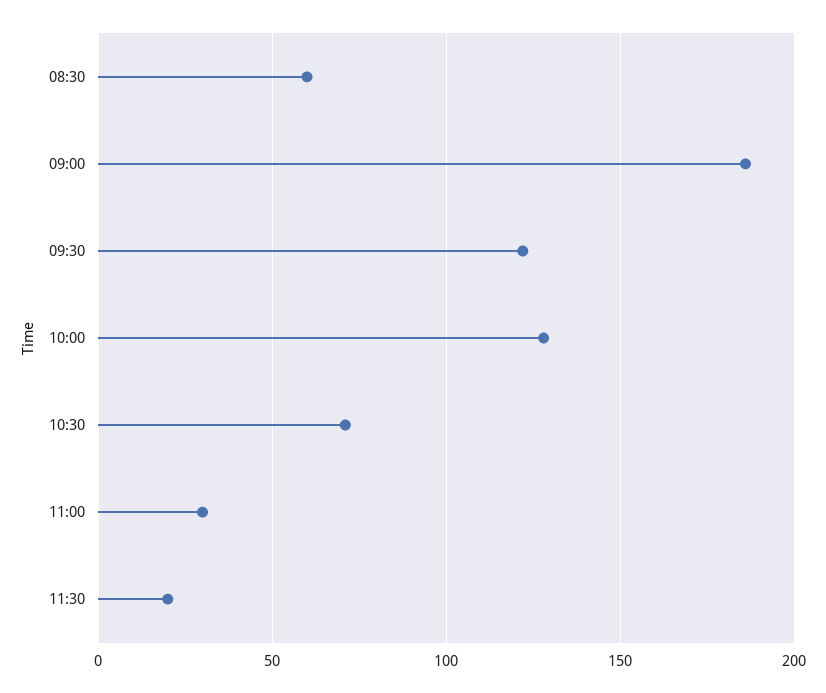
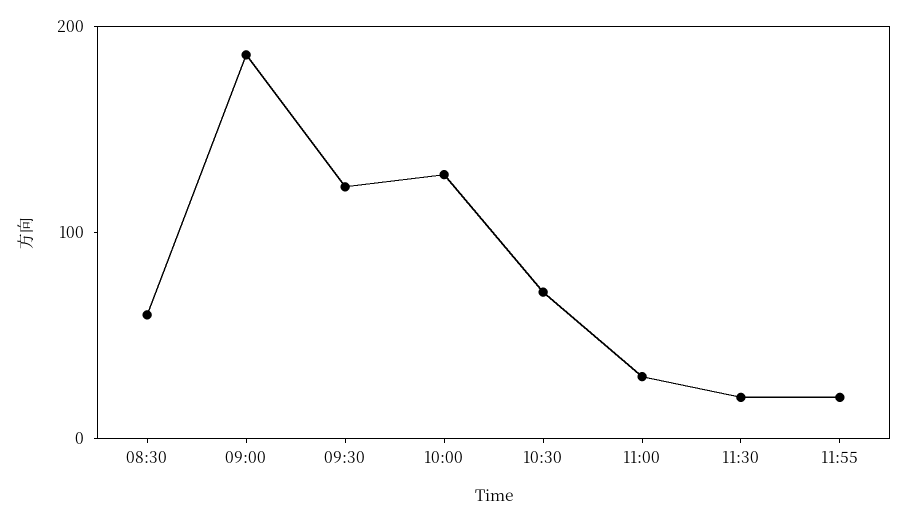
11:55: none -> 20

